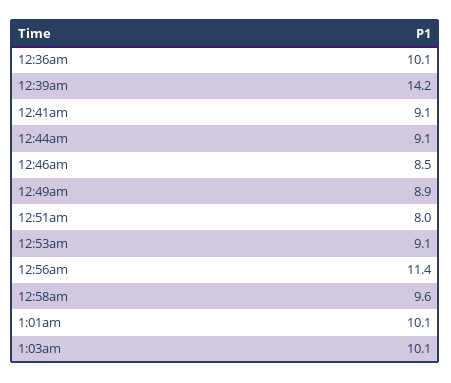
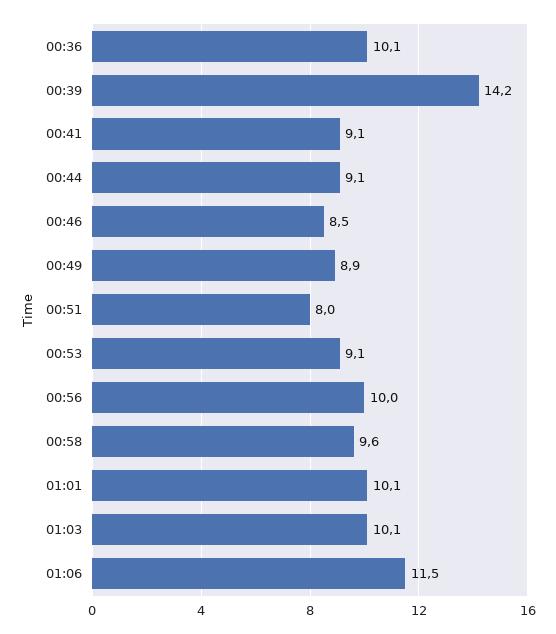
12:56am: 11.4 -> 10
01:06: none -> 11.5

